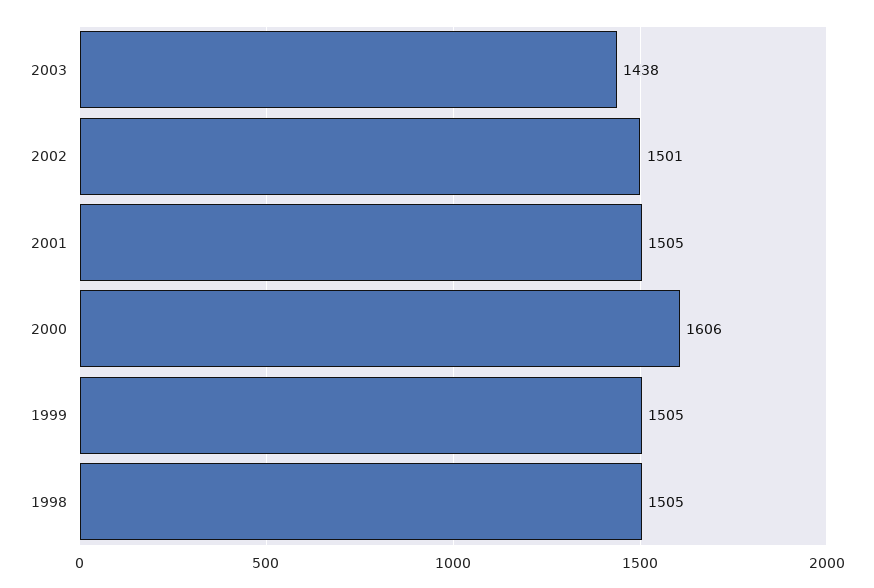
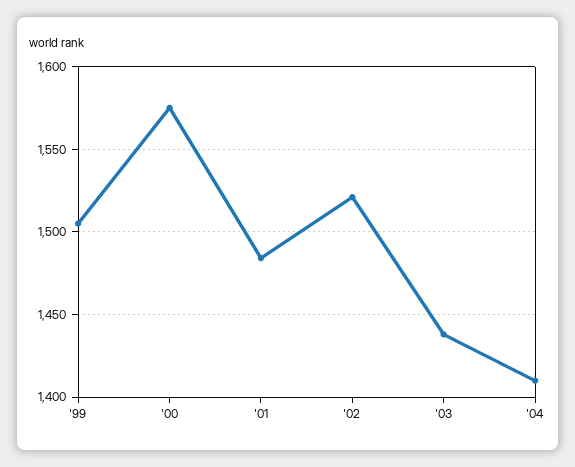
2002: 1501 -> 1520
2001: 1505 -> 1485
2000: 1606 -> 1575
1998: 1505 -> none
'04: none -> 1410

